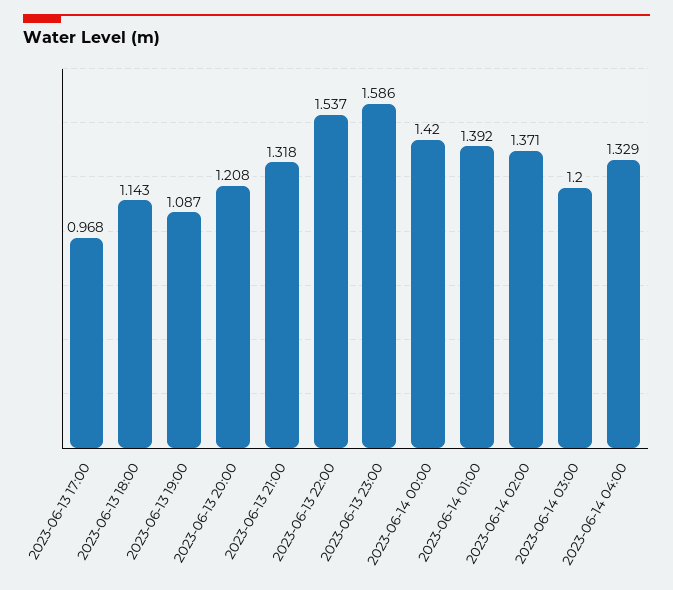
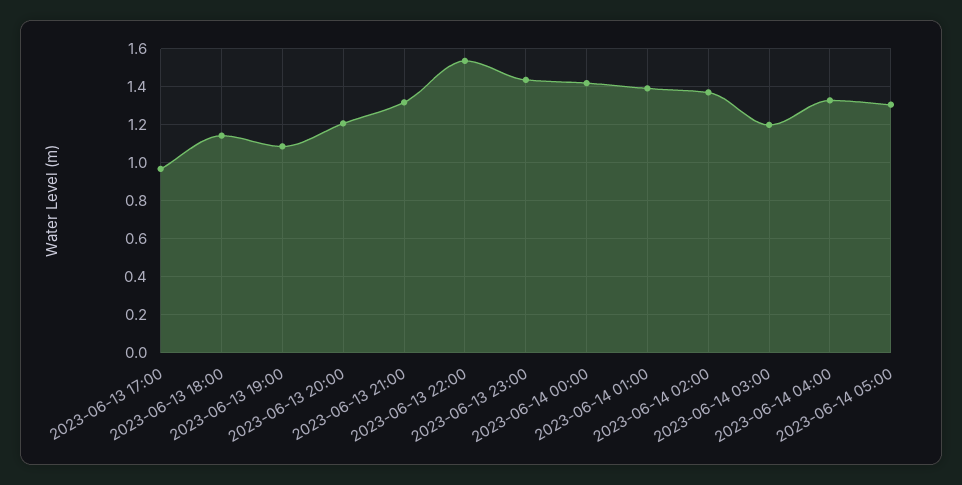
2023-06-13 23:00: 1.586 -> 1.45
2023-06-14 05:00: none -> 1.3

